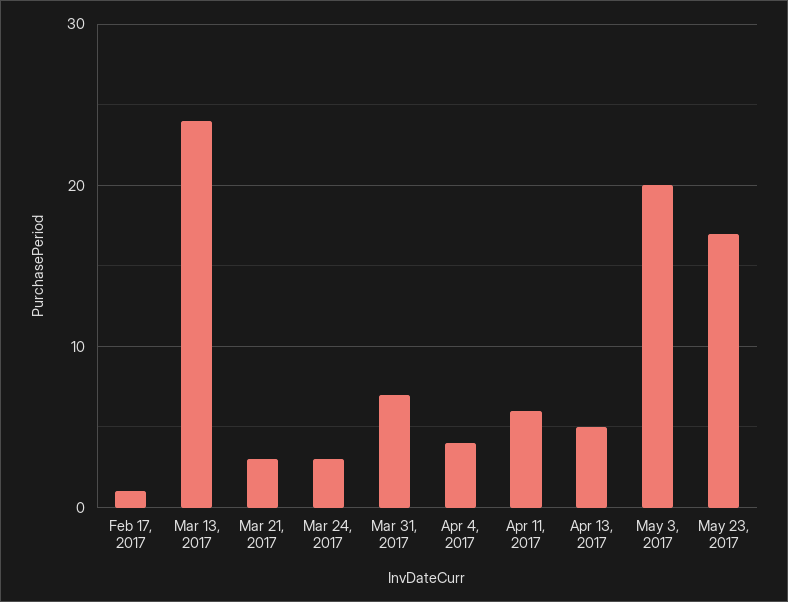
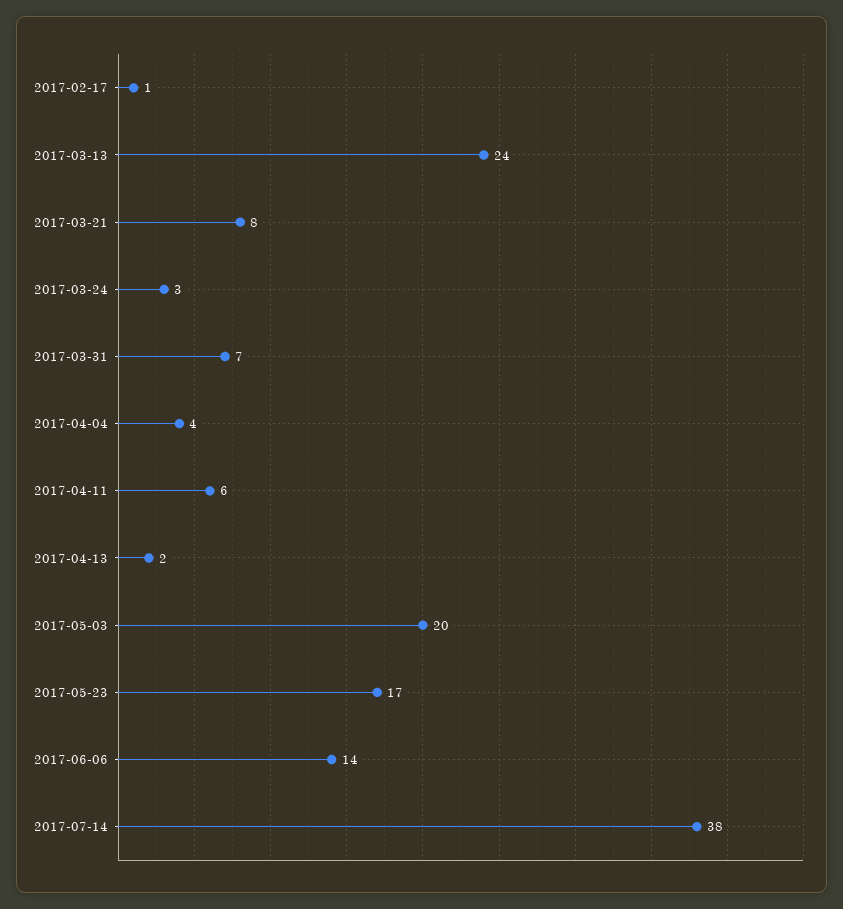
Mar 21, 2017: 3 -> 8
Apr 13, 2017: 5 -> 2
2017-06-06: none -> 14
2017-07-14: none -> 38

